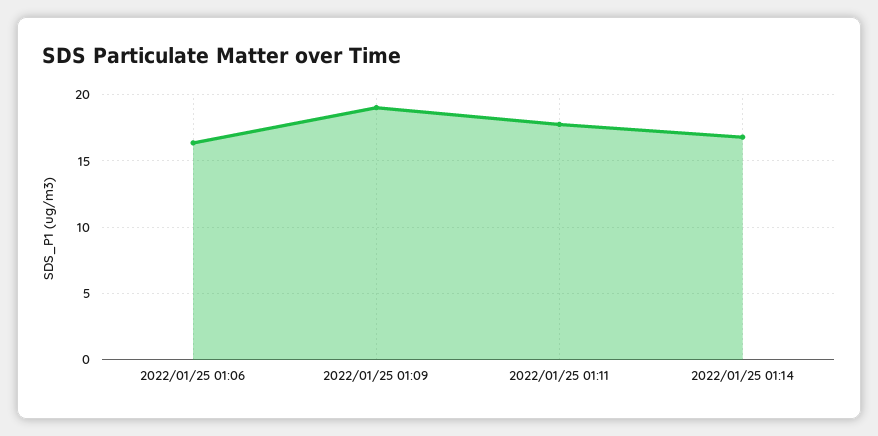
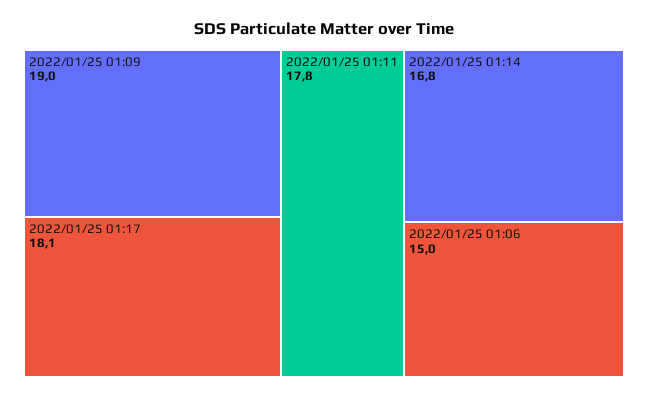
2022/01/25 01:06: 16.5 -> 15
2022/01/25 01:17: none -> 18.1

